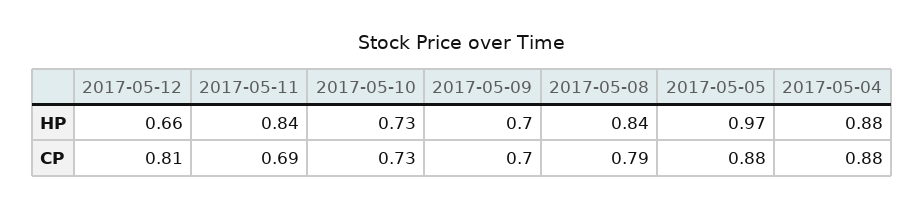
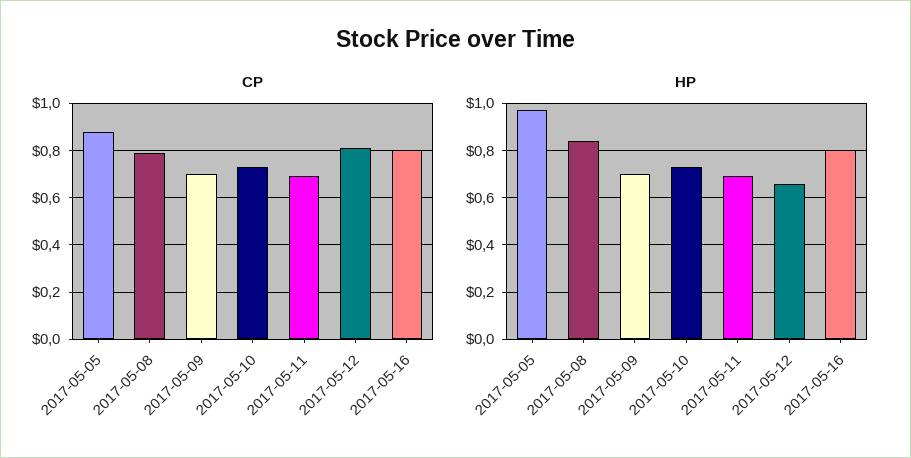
HP, 2017-05-11: 0.84 -> 0.7
HP, 2017-05-04: 0.88 -> none
CP, 2017-05-04: 0.88 -> none
CP, 2017-05-16: none -> 0.8
HP, 2017-05-16: none -> 0.8

